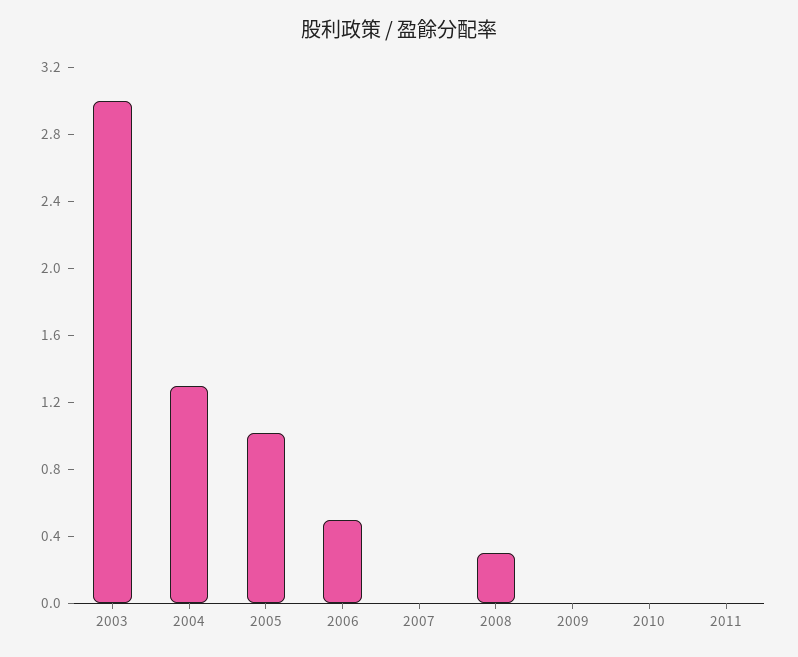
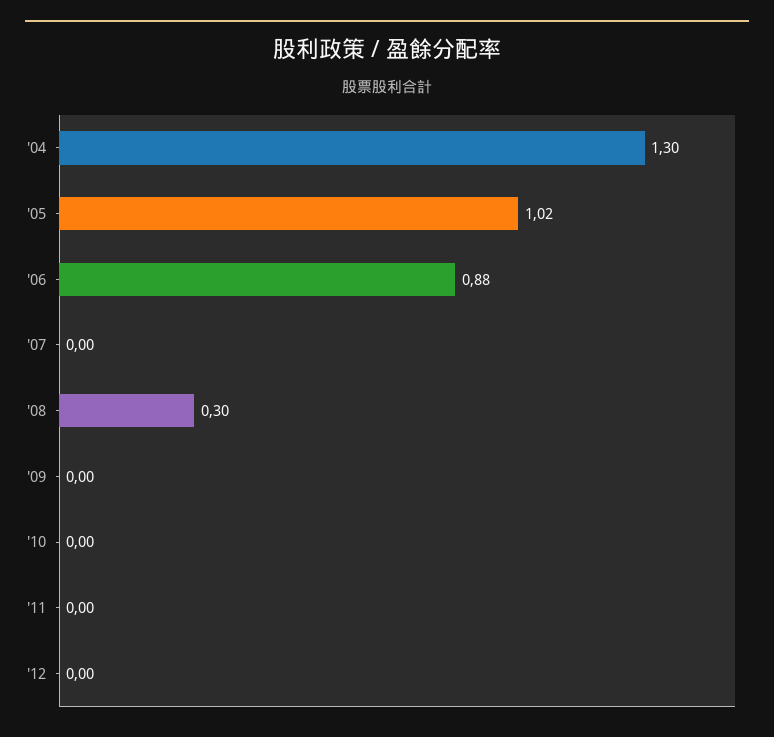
2003: 3 -> none
2006: 0.5 -> 0.88
'12: none -> 0

